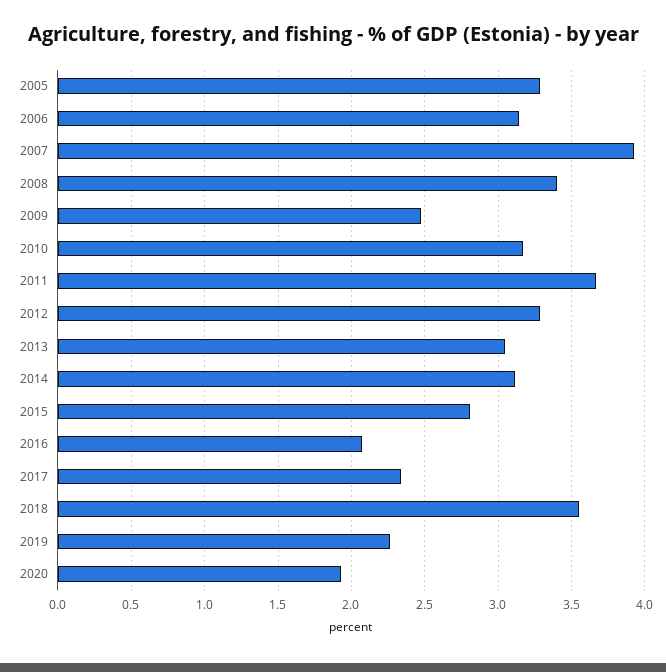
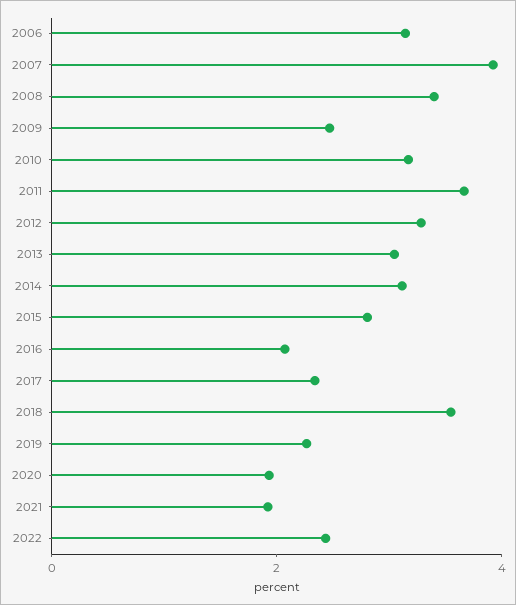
2005: 3.3 -> none
2021: none -> 2
2022: none -> 2.5

